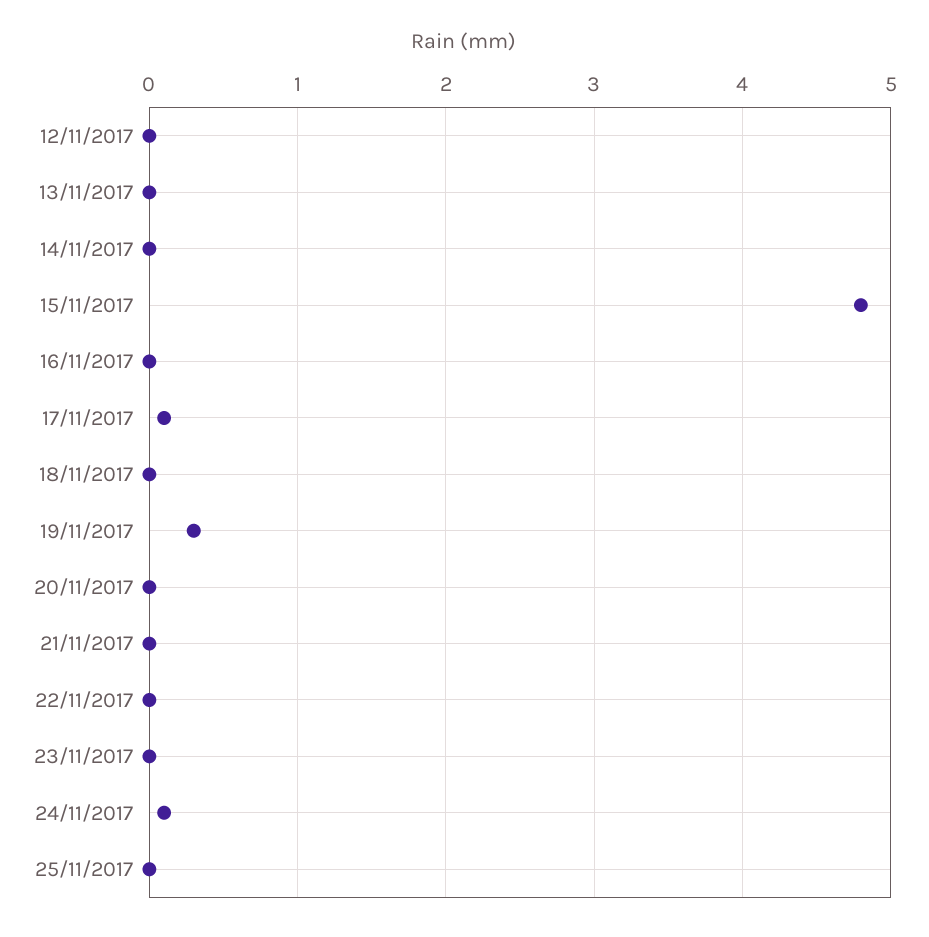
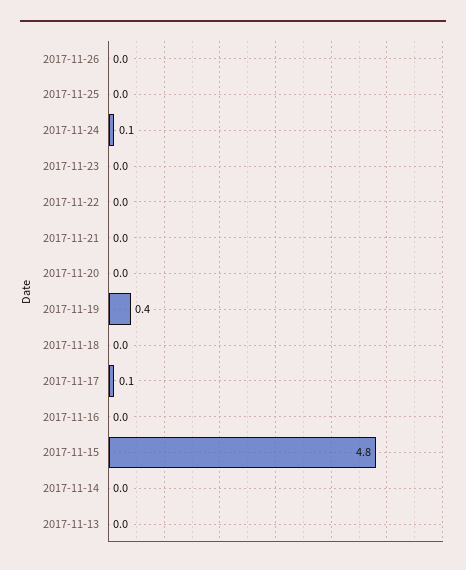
12/11/2017: 0 -> none
19/11/2017: 0.3 -> 0.4
2017-11-26: none -> 0

